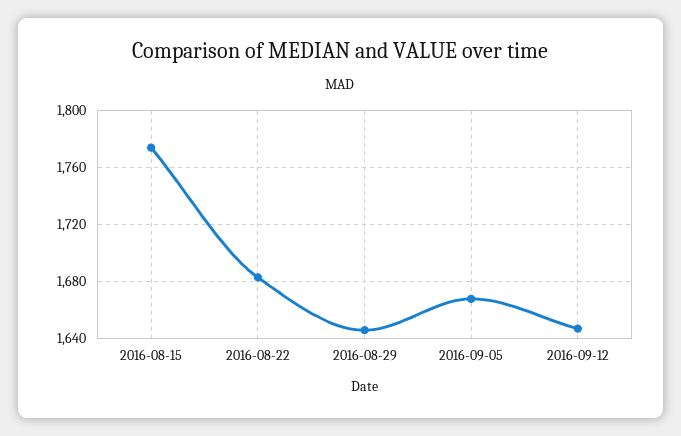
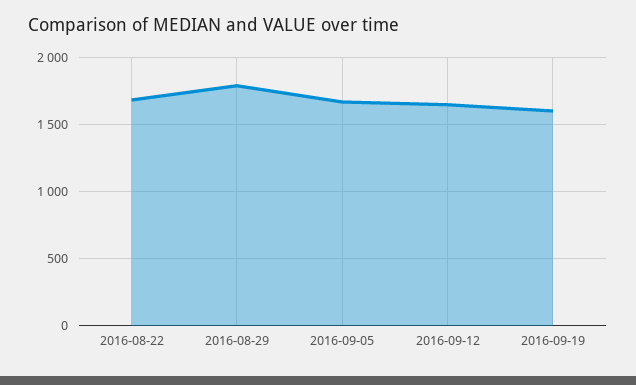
2016-08-15: 1775 -> none
2016-08-29: 1645 -> 1800
2016-09-19: none -> 1600

